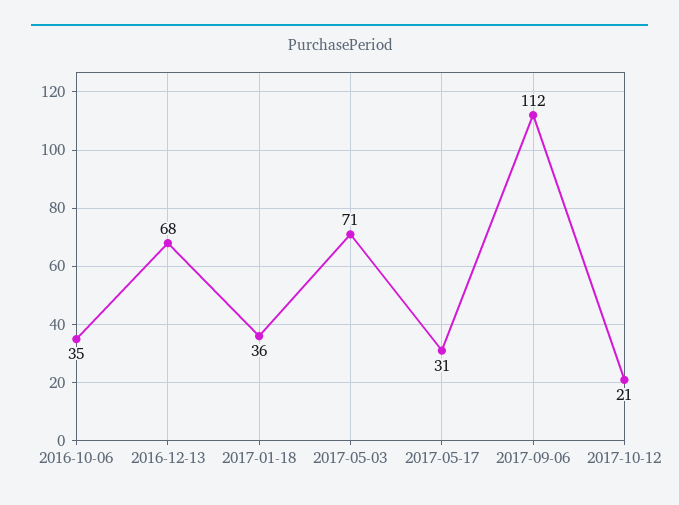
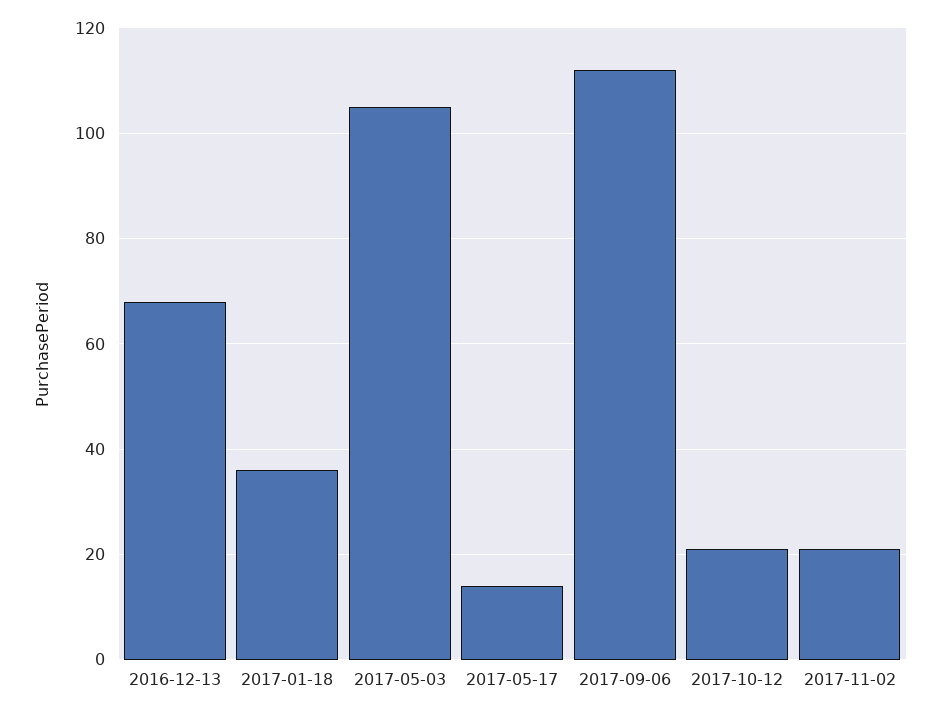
2016-10-06: 35 -> none
2017-05-03: 71 -> 105
2017-05-17: 31 -> 15
2017-11-02: none -> 20

